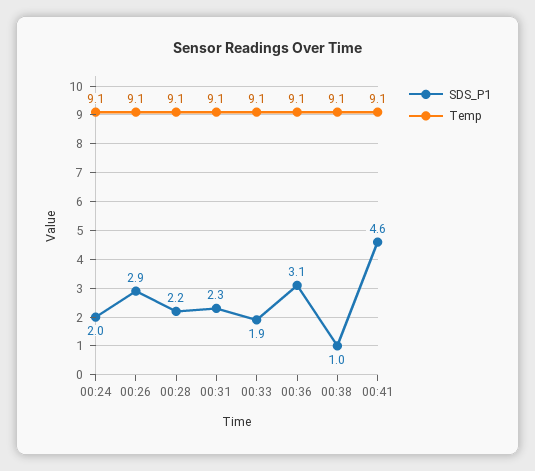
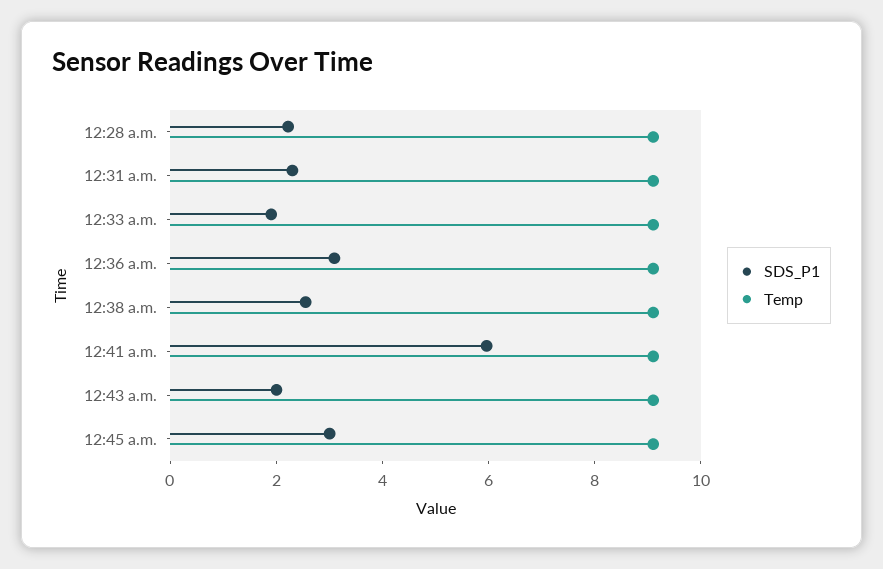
SDS_P1, 00:24: 2 -> none
Temp, 00:24: 9.1 -> none
SDS_P1, 00:26: 2.9 -> none
Temp, 00:26: 9.1 -> none
SDS_P1, 00:38: 1 -> 2.5
SDS_P1, 00:41: 4.6 -> 6
SDS_P1, 12:43 a.m.: none -> 2
Temp, 12:43 a.m.: none -> 9
SDS_P1, 12:45 a.m.: none -> 3
Temp, 12:45 a.m.: none -> 9

